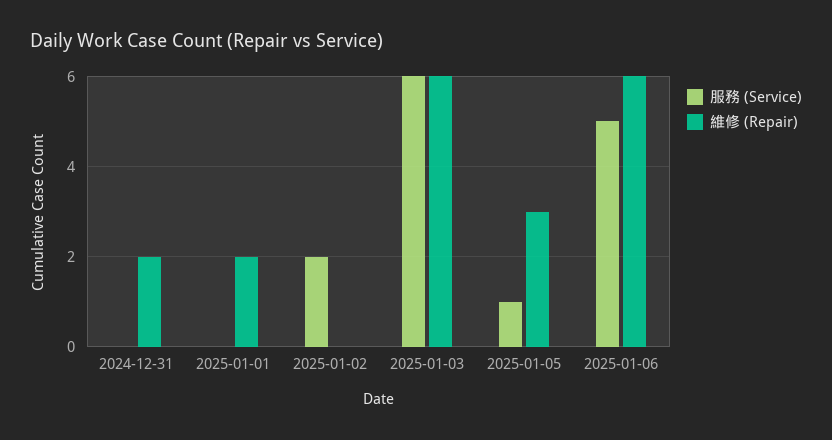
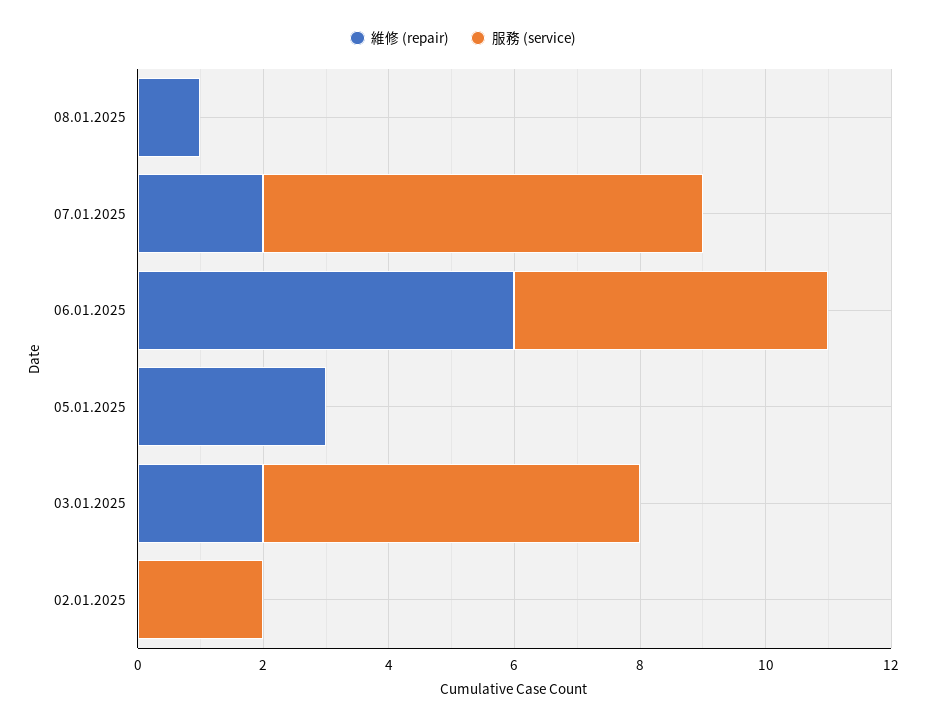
服務 (Service), 2024-12-31: 0 -> none
維修 (Repair), 2024-12-31: 2 -> none
服務 (Service), 2025-01-01: 0 -> none
維修 (Repair), 2025-01-01: 2 -> none
維修 (Repair), 2025-01-03: 6 -> 2
服務 (Service), 2025-01-05: 1 -> 0
維修 (Repair), 08.01.2025: none -> 1
服務 (Service), 08.01.2025: none -> 0
維修 (Repair), 07.01.2025: none -> 2
服務 (Service), 07.01.2025: none -> 7

